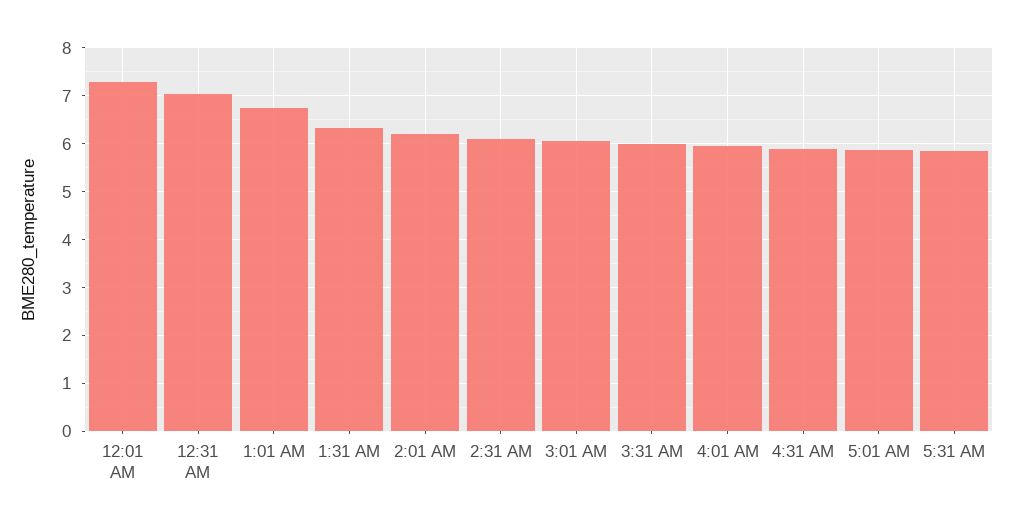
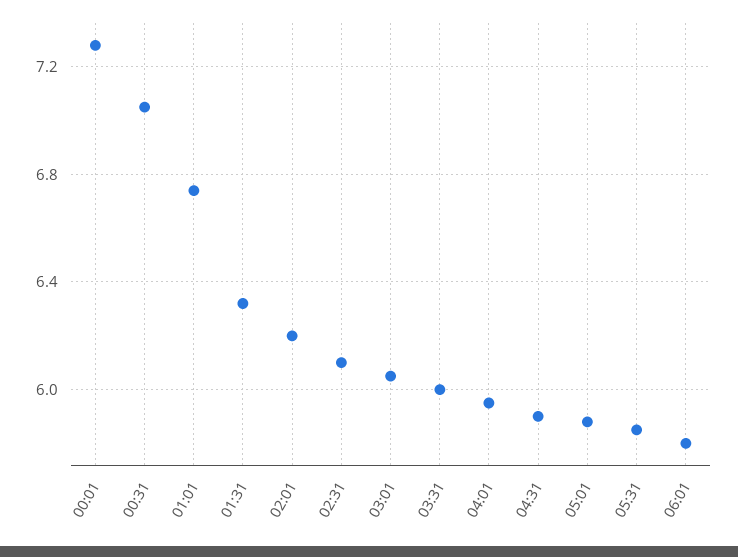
06:01: none -> 5.8

